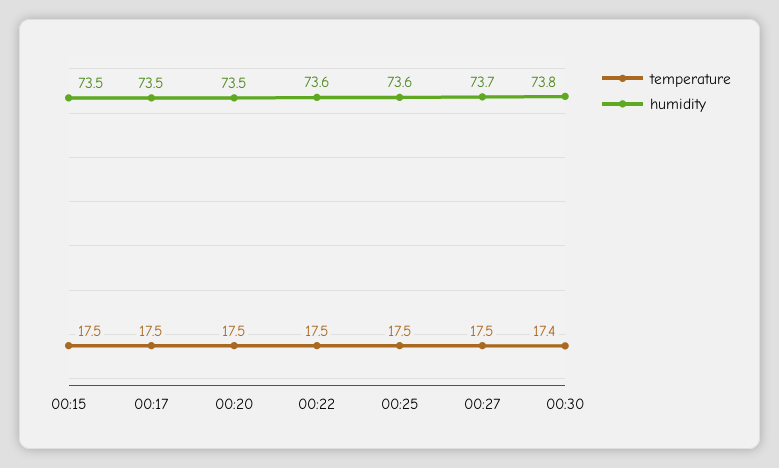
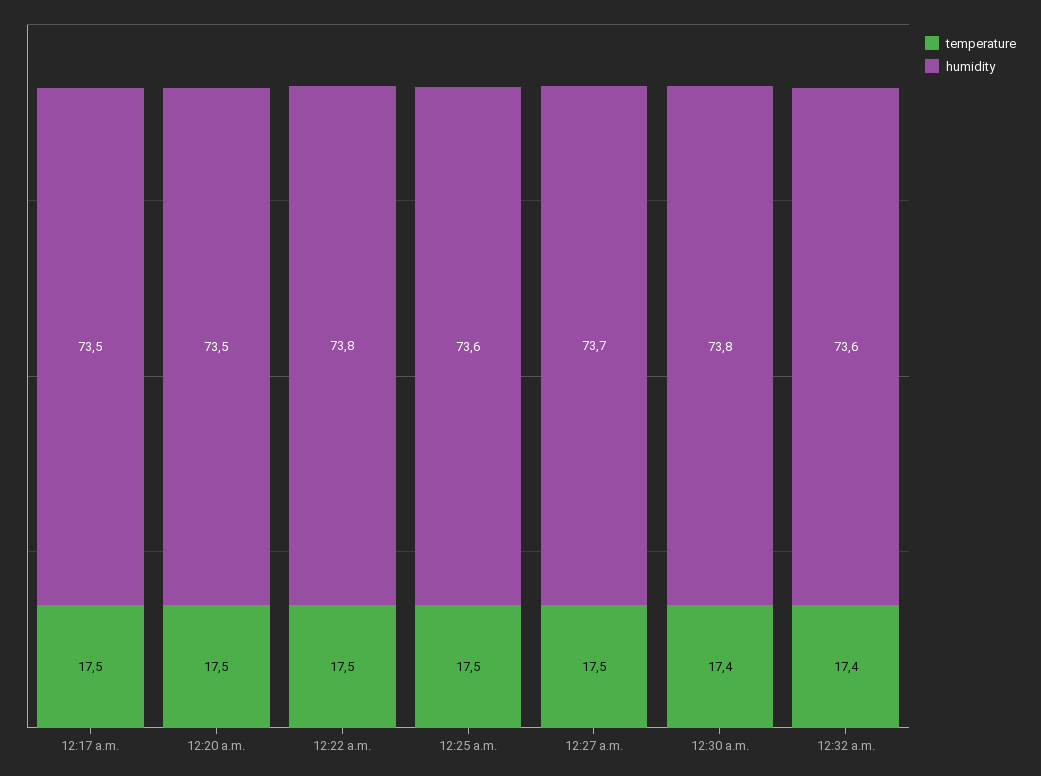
temperature, 00:15: 17.5 -> none
humidity, 00:15: 73.5 -> none
humidity, 00:22: 73.6 -> 73.8
temperature, 12:32 a.m.: none -> 17.4
humidity, 12:32 a.m.: none -> 73.6

